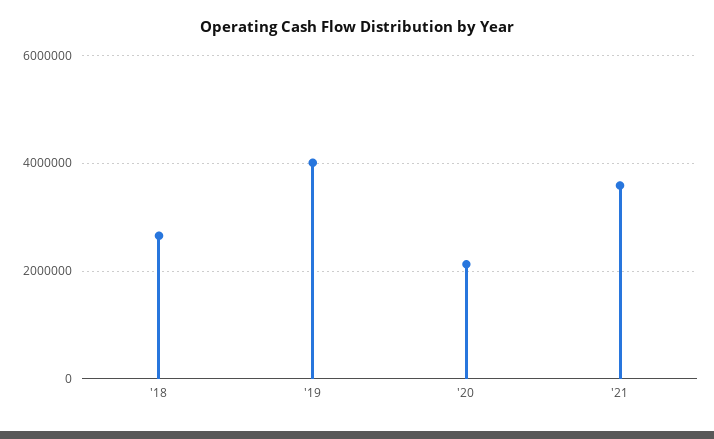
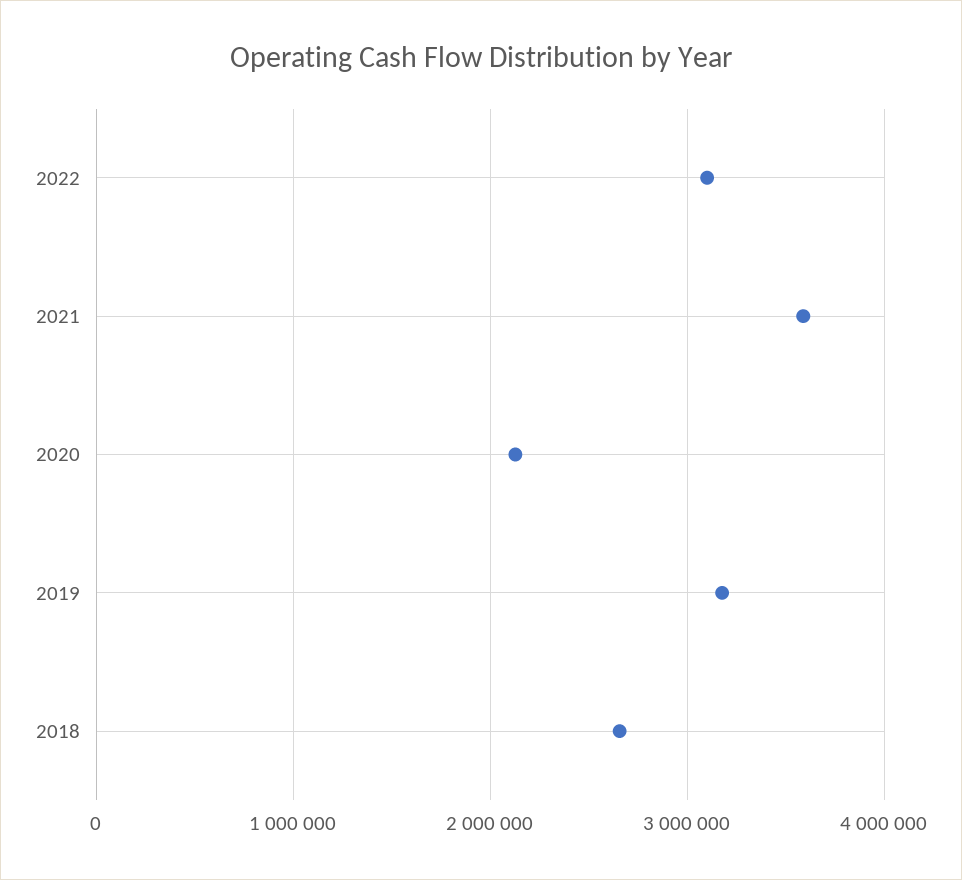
'19: 4000000 -> 3200000
2022: none -> 3100000

